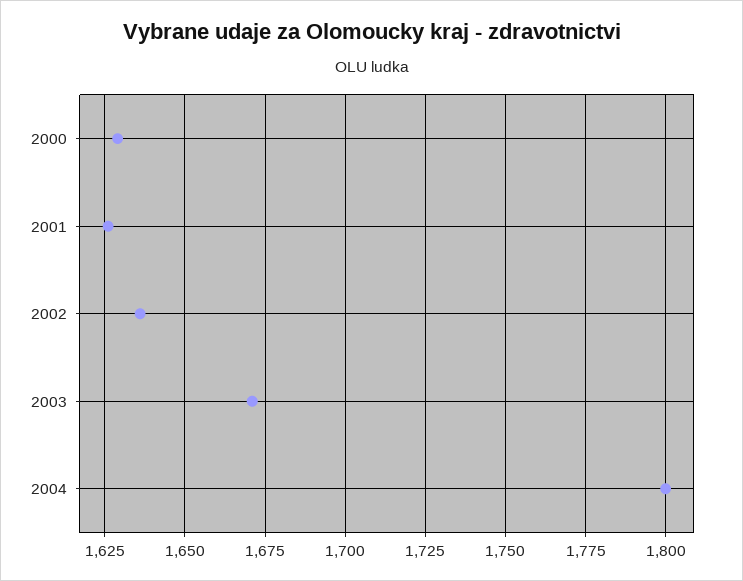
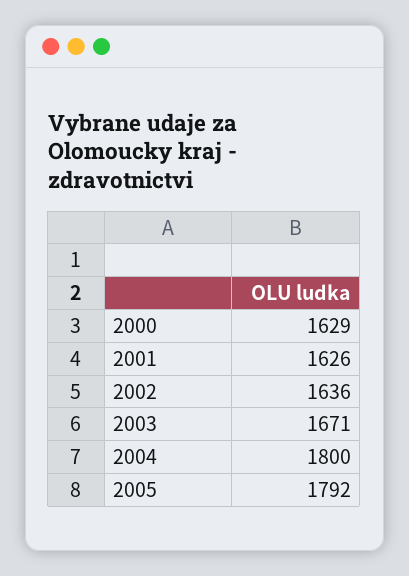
2005: none -> 1792

